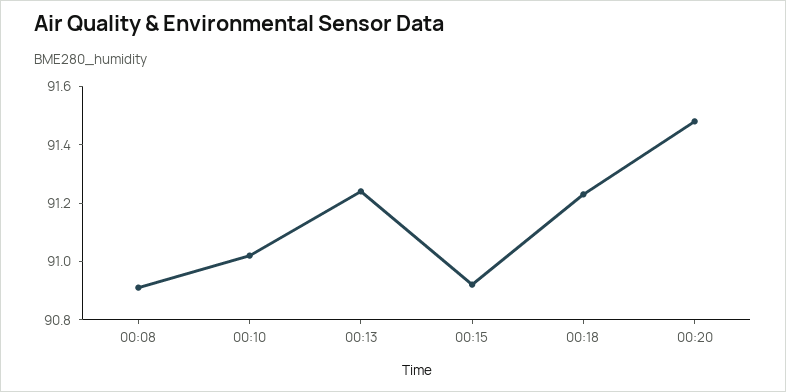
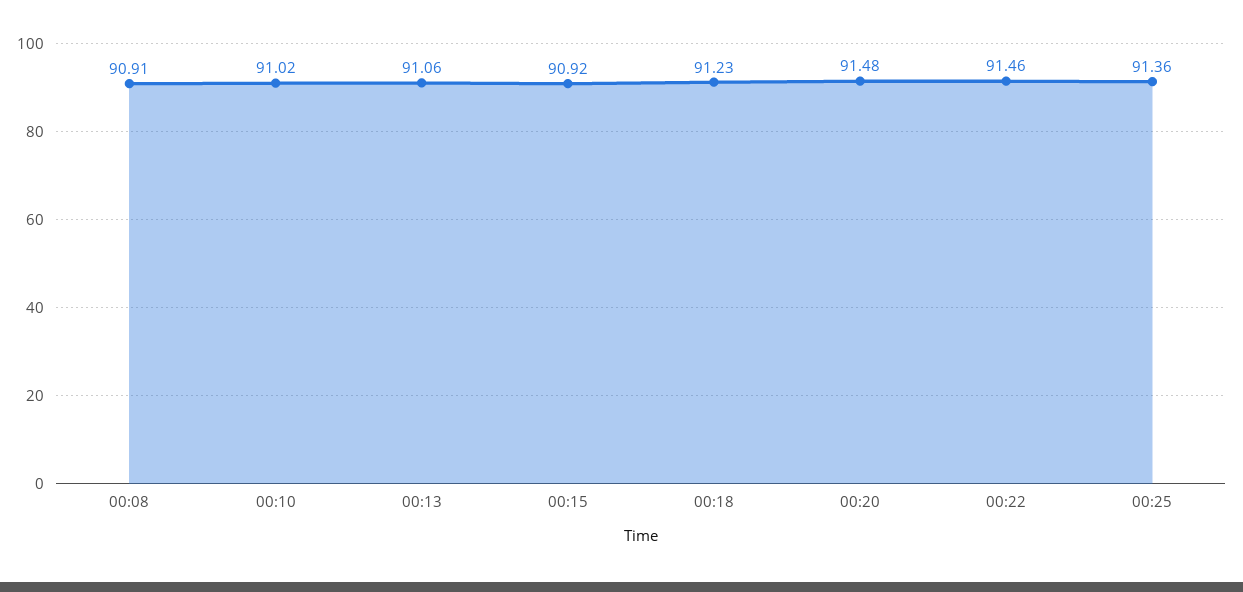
00:13: 91.25 -> 91.06
00:22: none -> 91.46
00:25: none -> 91.36

